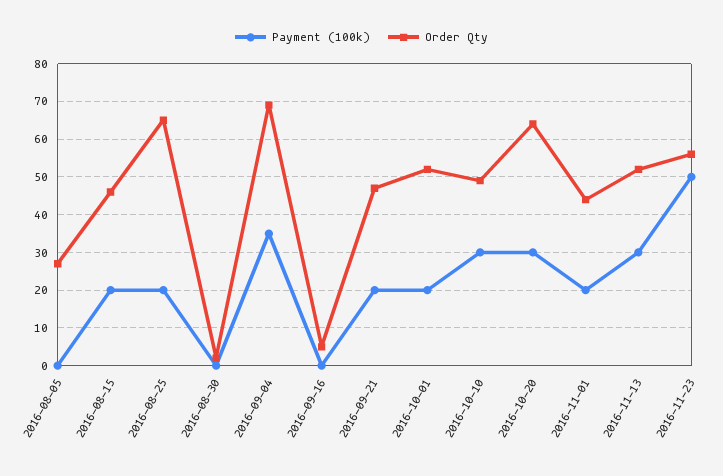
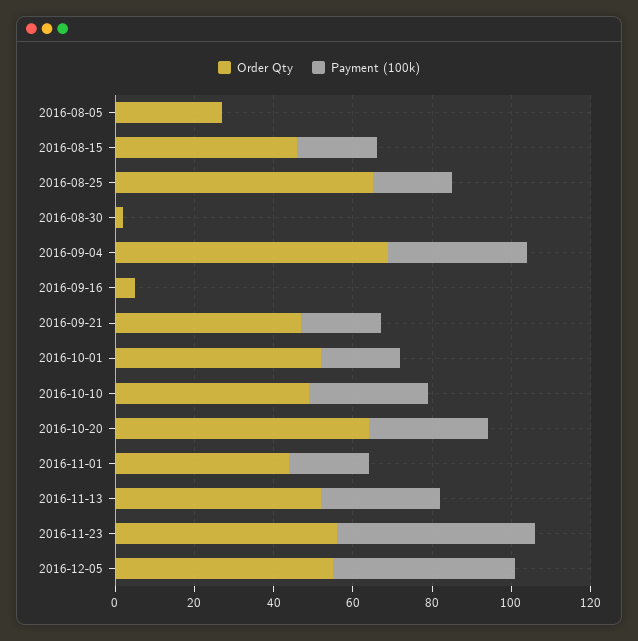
Order Qty, 2016-12-05: none -> 55
Payment (100k), 2016-12-05: none -> 45

